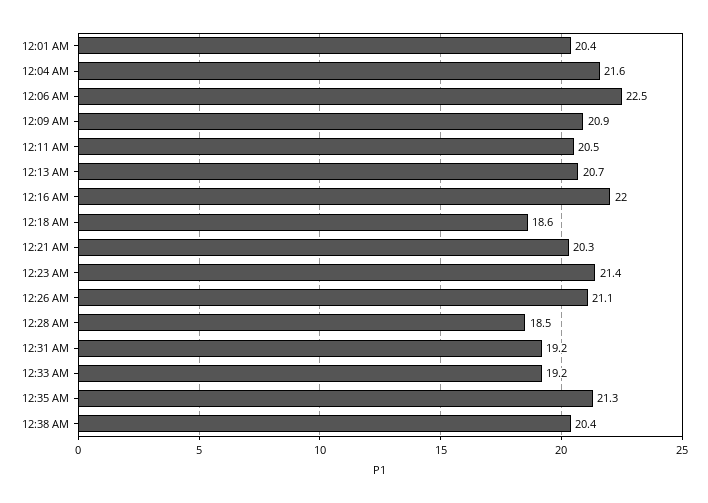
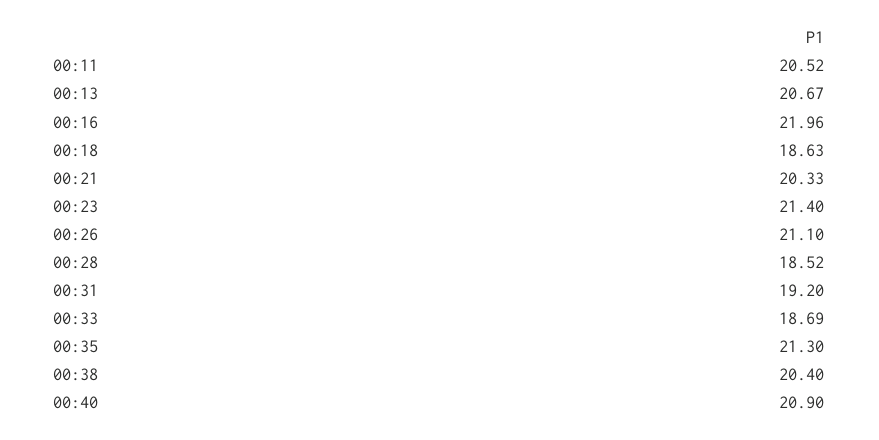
12:01 AM: 20.4 -> none
12:04 AM: 21.6 -> none
12:06 AM: 22.5 -> none
12:09 AM: 20.9 -> none
12:33 AM: 19.2 -> 18.69
00:40: none -> 20.9

